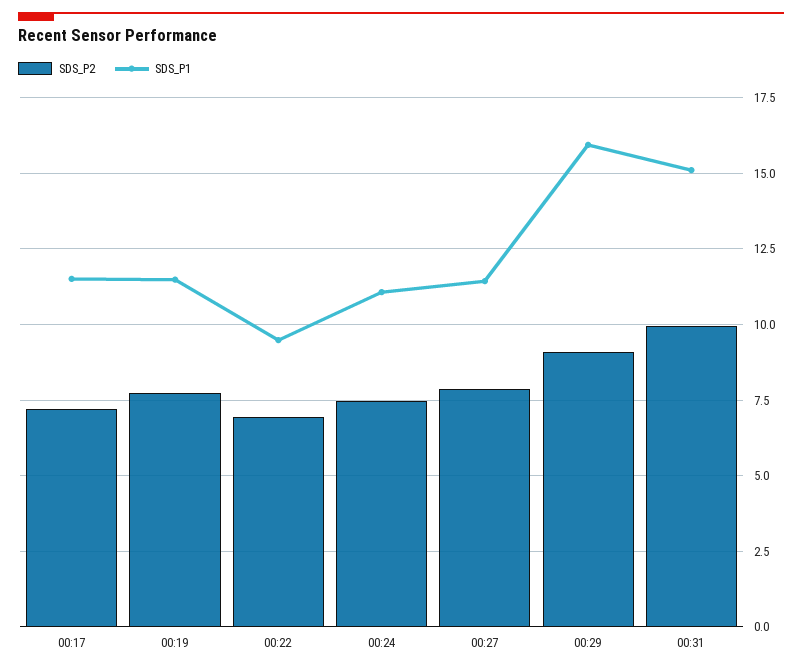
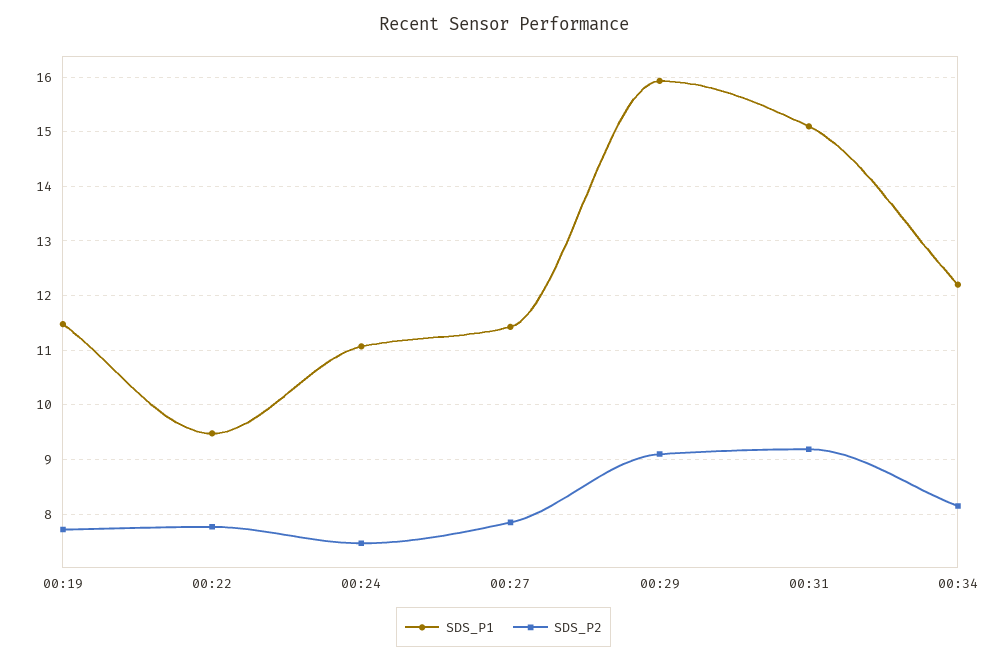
SDS_P2, 00:17: 7.25 -> none
SDS_P1, 00:17: 11.5 -> none
SDS_P2, 00:22: 7 -> 7.8
SDS_P2, 00:31: 10 -> 9.2
SDS_P1, 00:34: none -> 12.2
SDS_P2, 00:34: none -> 8.2

